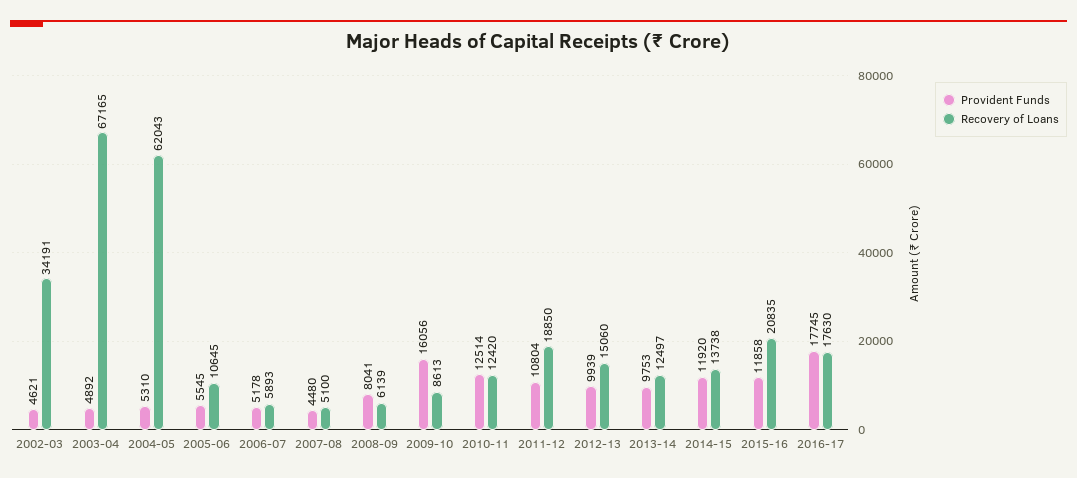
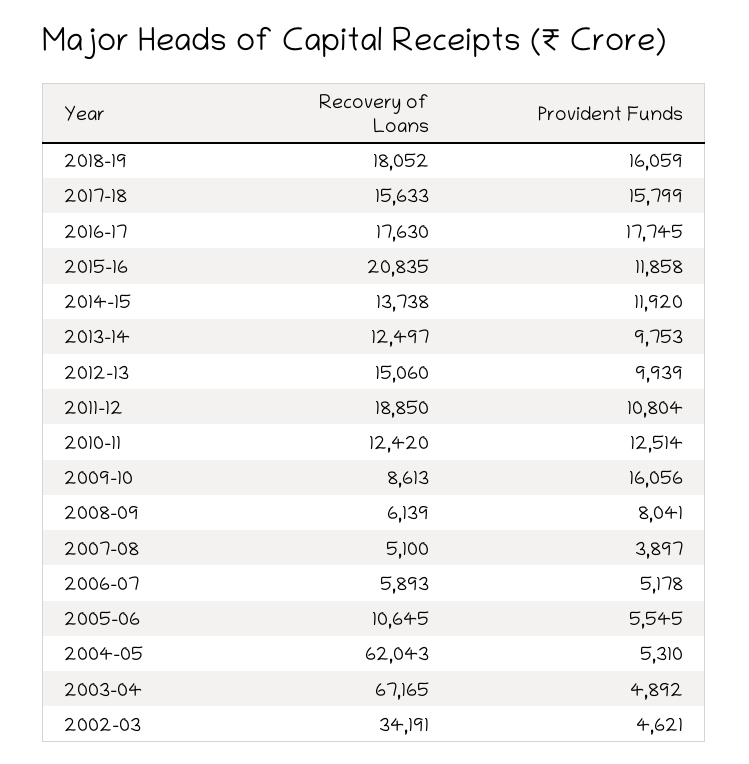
Provident Funds, 2007-08: 4480 -> 3897
Recovery of Loans, 2018-19: none -> 18052
Provident Funds, 2018-19: none -> 16059
Recovery of Loans, 2017-18: none -> 15633
Provident Funds, 2017-18: none -> 15799

